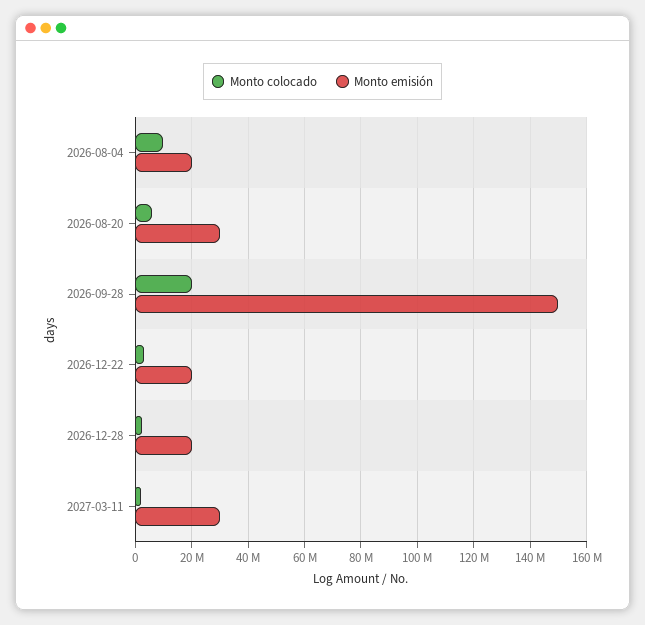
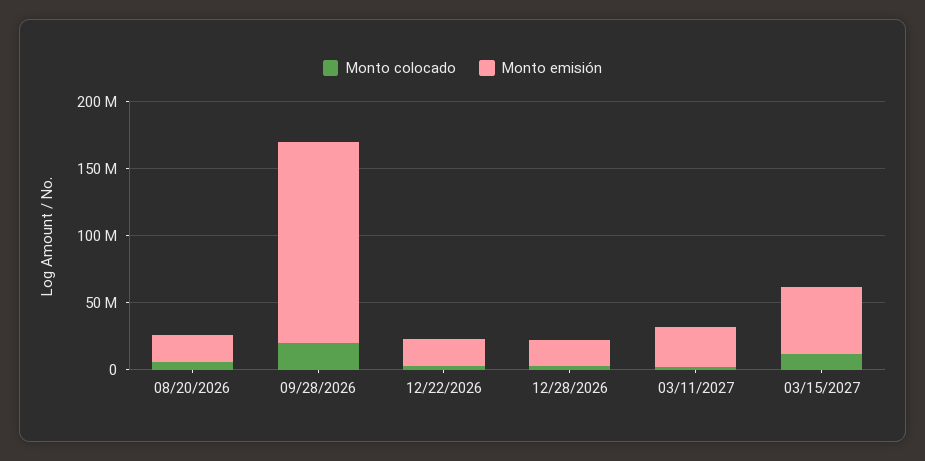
Monto colocado, 2026-08-04: 10000000 -> none
Monto emisión, 2026-08-04: 20000000 -> none
Monto emisión, 2026-08-20: 30000000 -> 20000000
Monto colocado, 03/15/2027: none -> 10000000
Monto emisión, 03/15/2027: none -> 50000000

